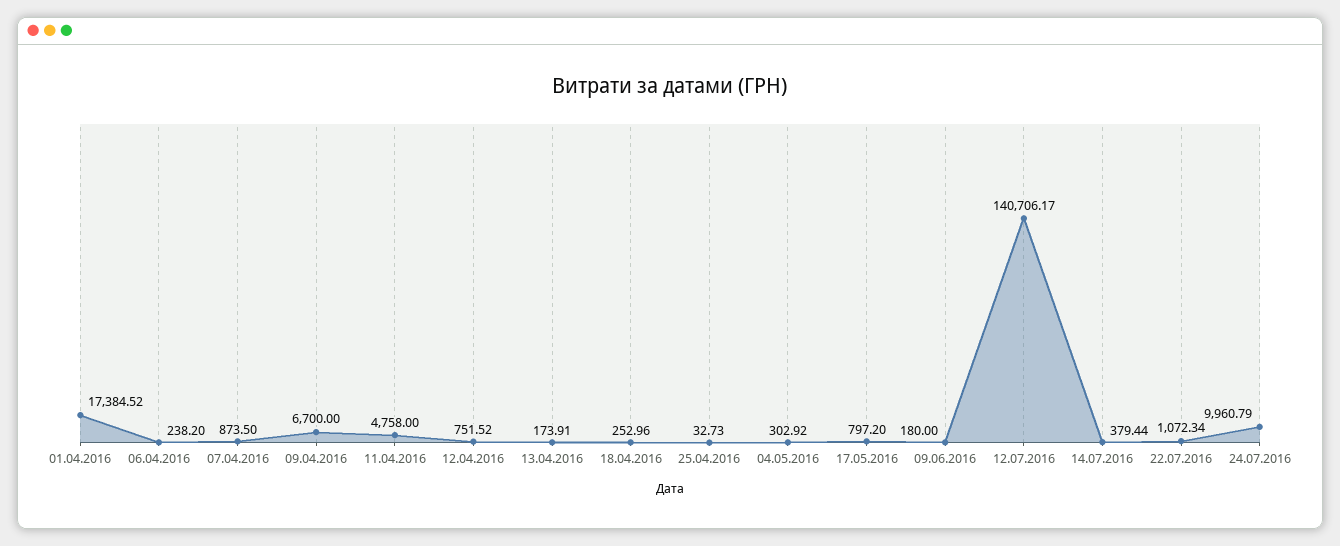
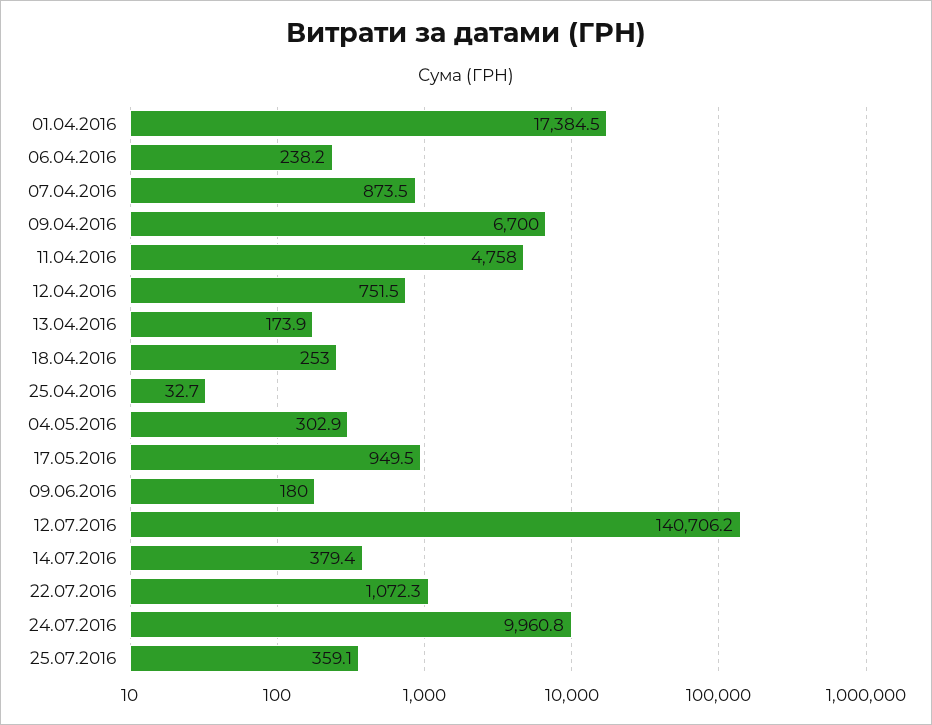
17.05.2016: 797.2 -> 949.5
25.07.2016: none -> 359.1

